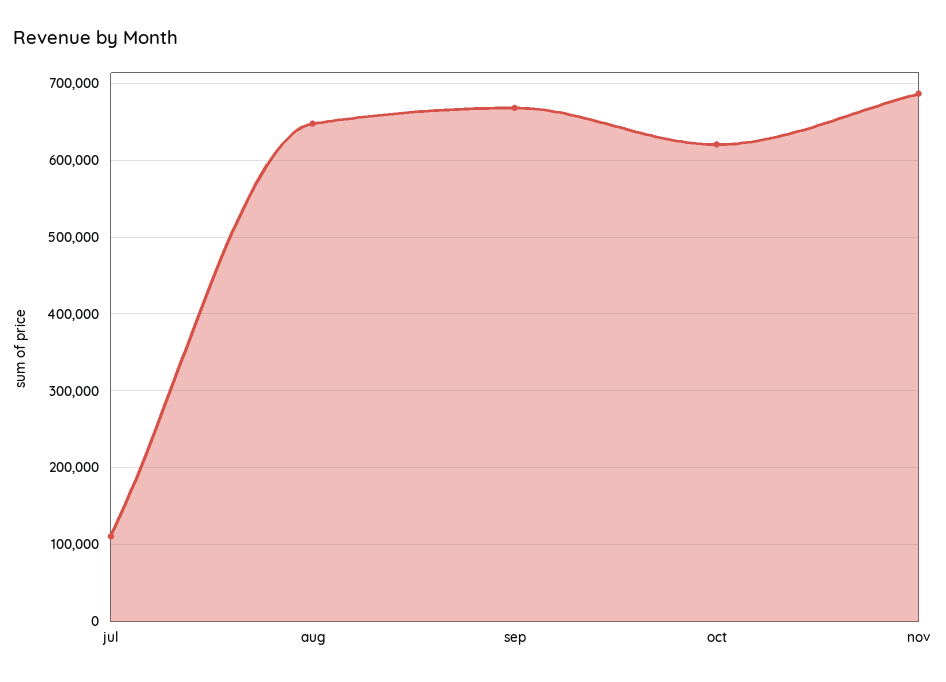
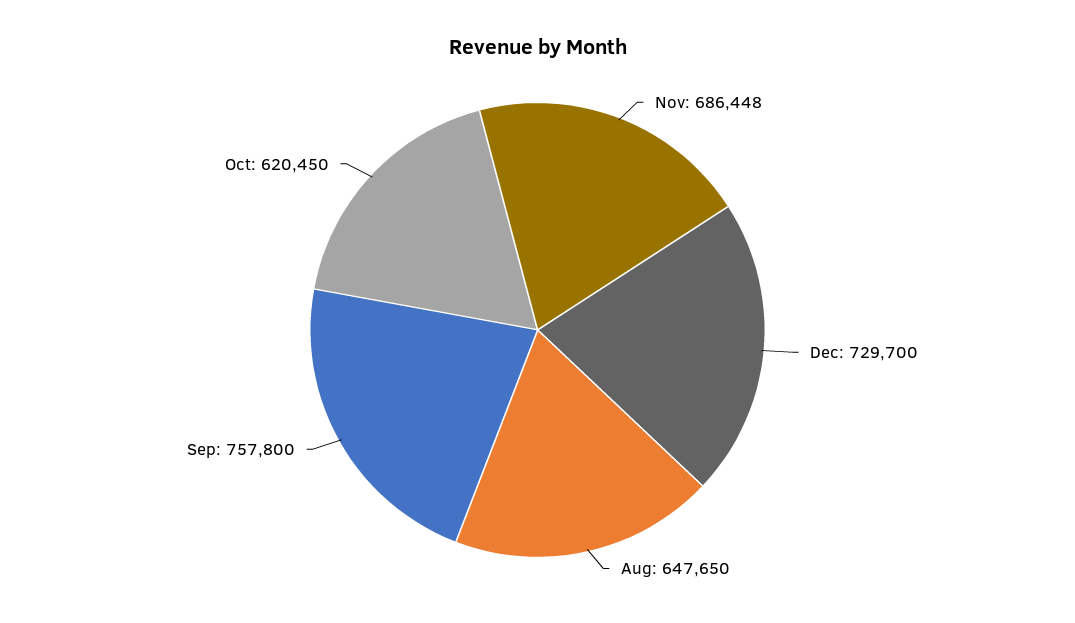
jul: 110000 -> none
sep: 670000 -> 757800
Dec: none -> 729700

